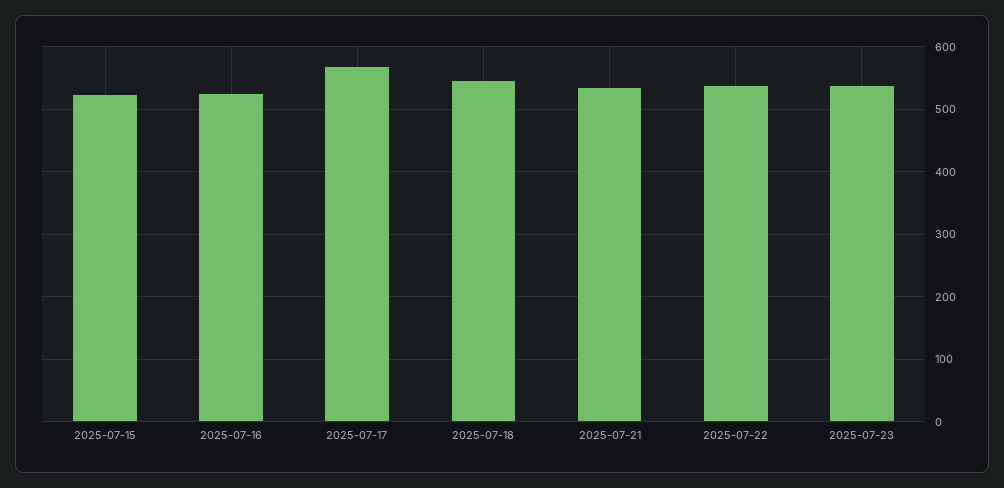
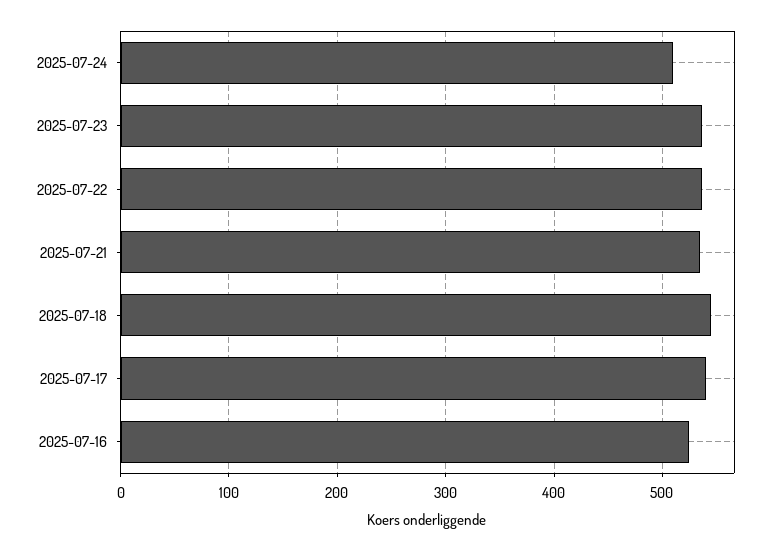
2025-07-15: 520 -> none
2025-07-17: 570 -> 540
2025-07-24: none -> 510

